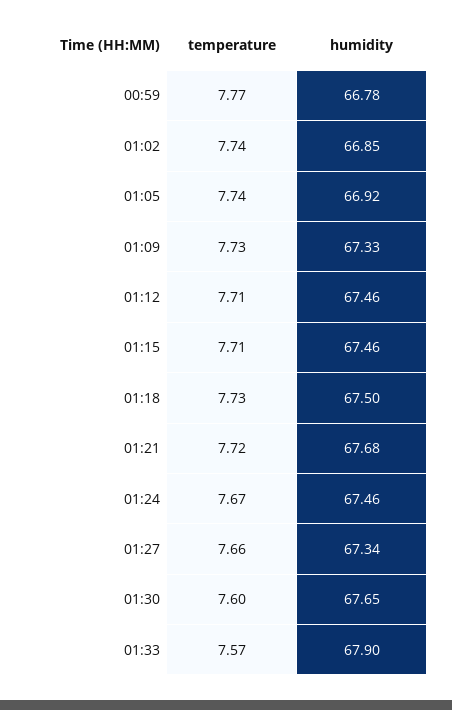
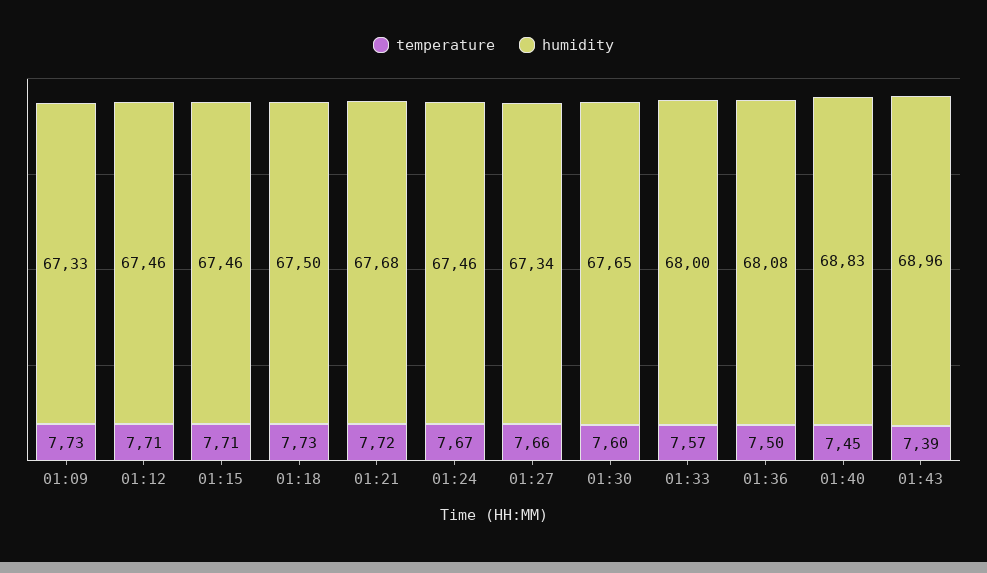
temperature, 00:59: 7.77 -> none
humidity, 00:59: 66.78 -> none
temperature, 01:02: 7.74 -> none
humidity, 01:02: 66.85 -> none
temperature, 01:05: 7.74 -> none
humidity, 01:05: 66.92 -> none
humidity, 01:33: 67.9 -> 68
temperature, 01:36: none -> 7.5
humidity, 01:36: none -> 68.08
temperature, 01:40: none -> 7.45
humidity, 01:40: none -> 68.83
temperature, 01:43: none -> 7.39
humidity, 01:43: none -> 68.96

